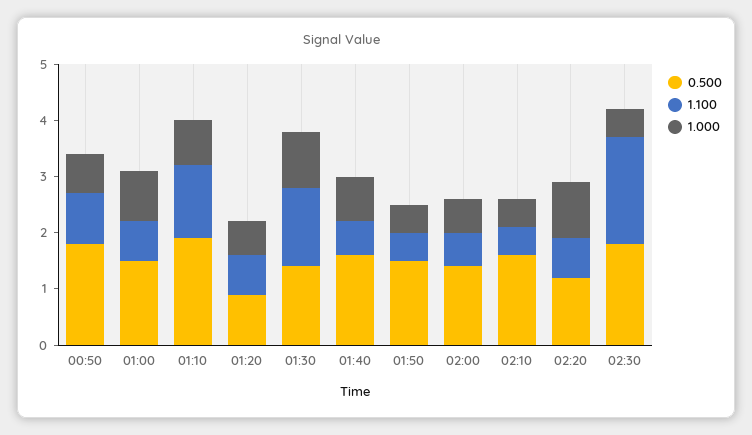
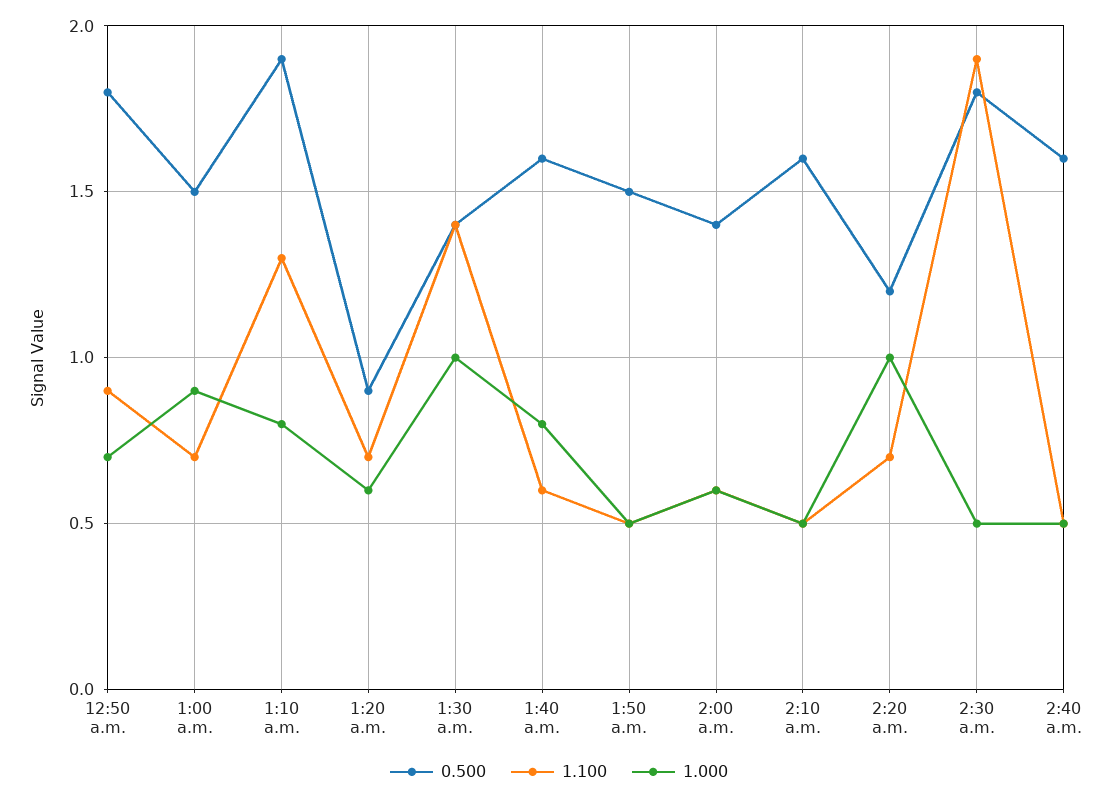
0.500, 2:40 a.m.: none -> 1.6
1.100, 2:40 a.m.: none -> 0.5
1.000, 2:40 a.m.: none -> 0.5

